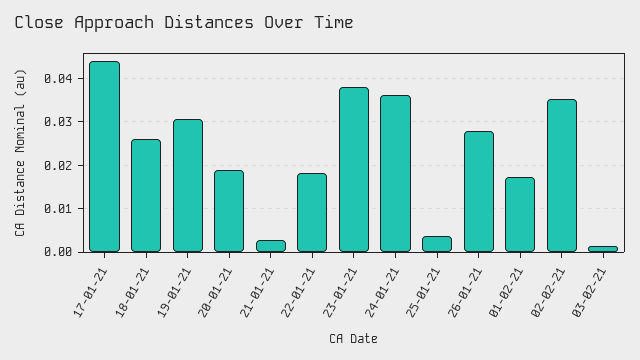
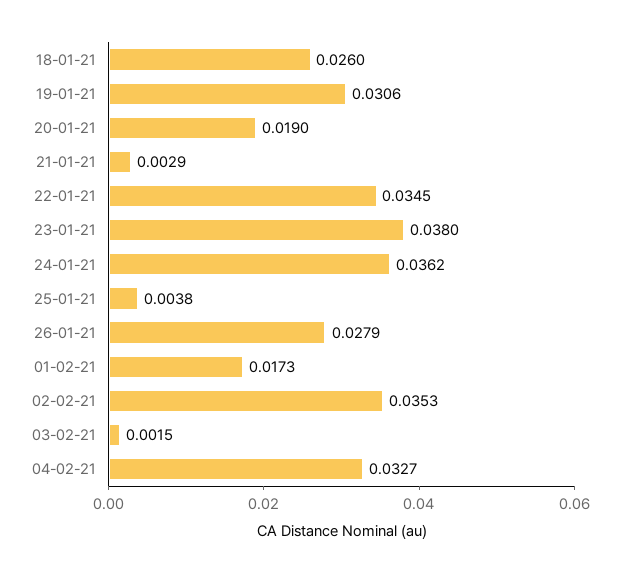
17-01-21: 0.044 -> none
22-01-21: 0.018 -> 0.0345
04-02-21: none -> 0.0327

